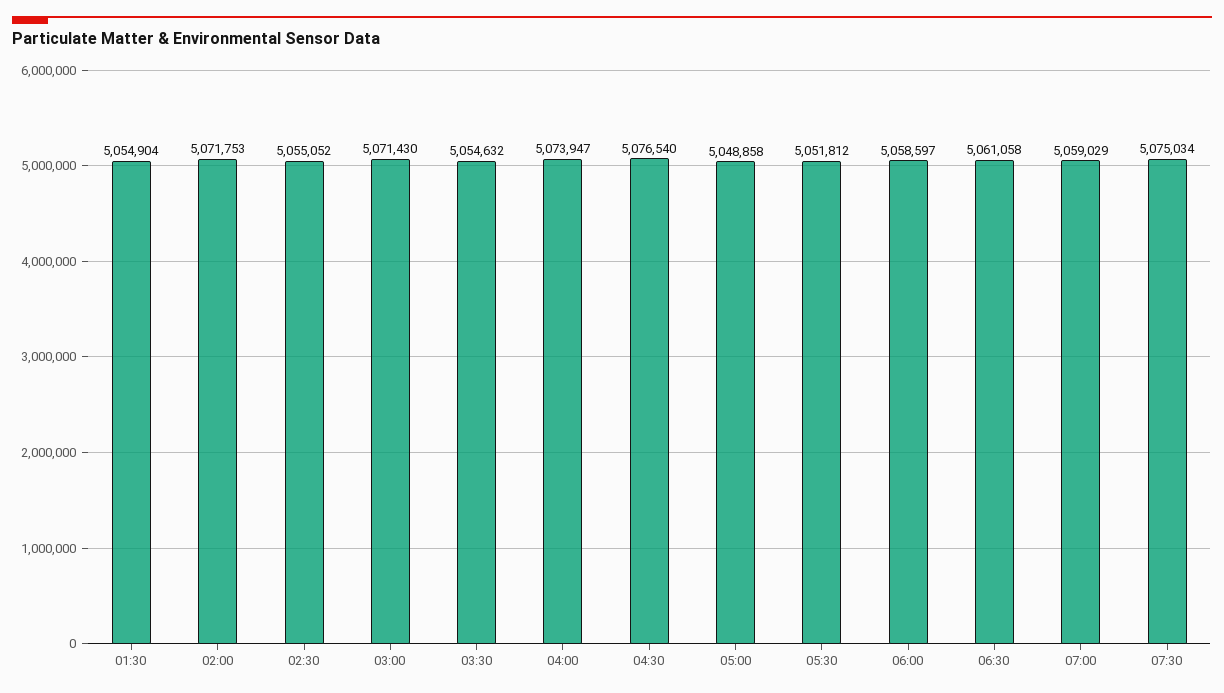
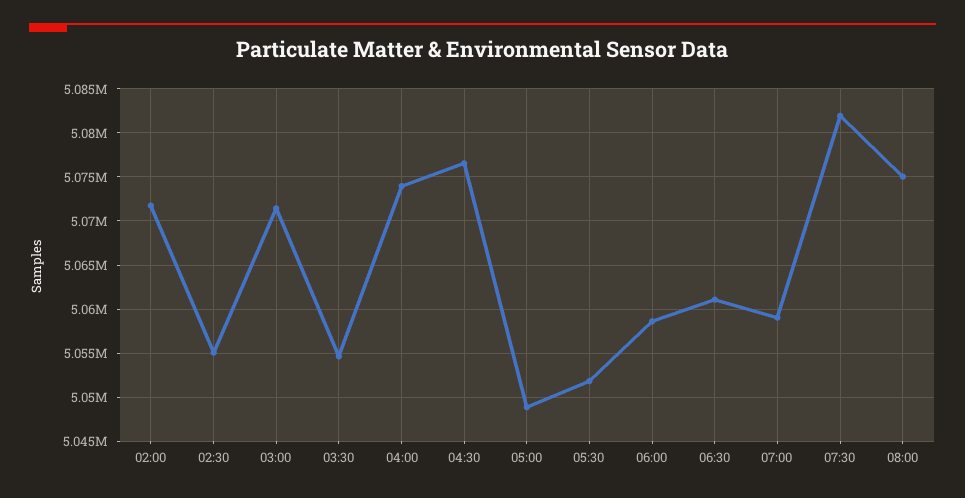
01:30: 5054904 -> none
07:30: 5075034 -> 5082000
08:00: none -> 5075000

